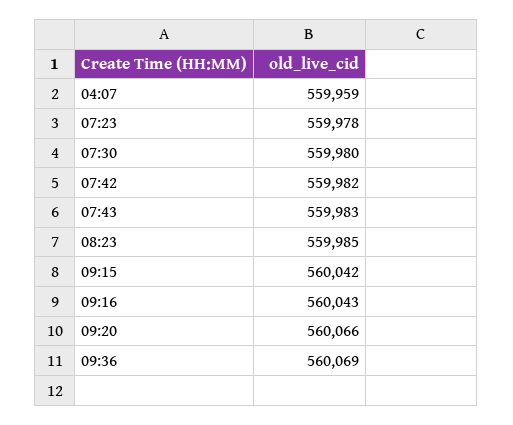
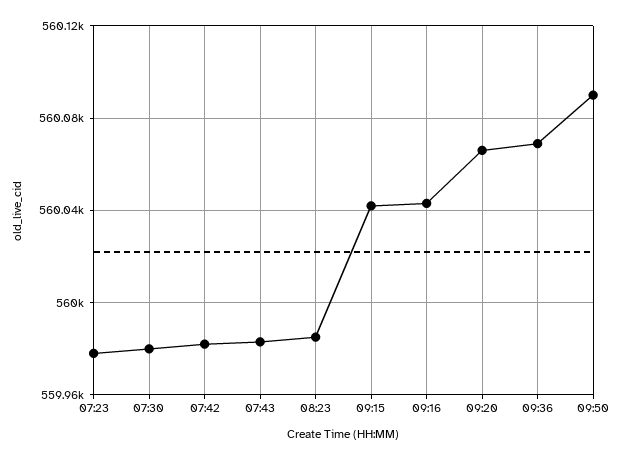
04:07: 559959 -> none
09:50: none -> 560090

